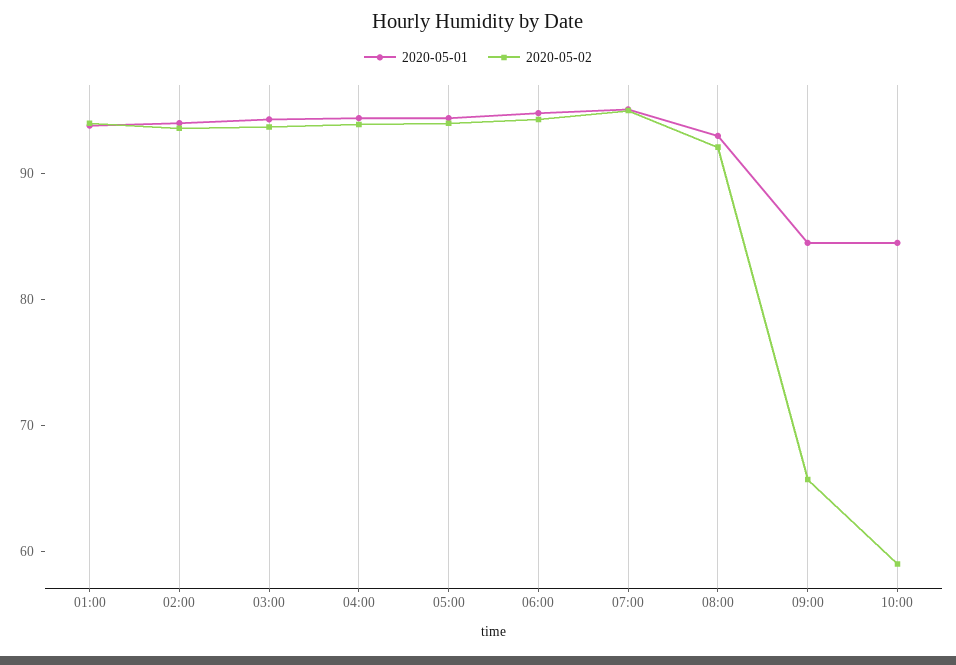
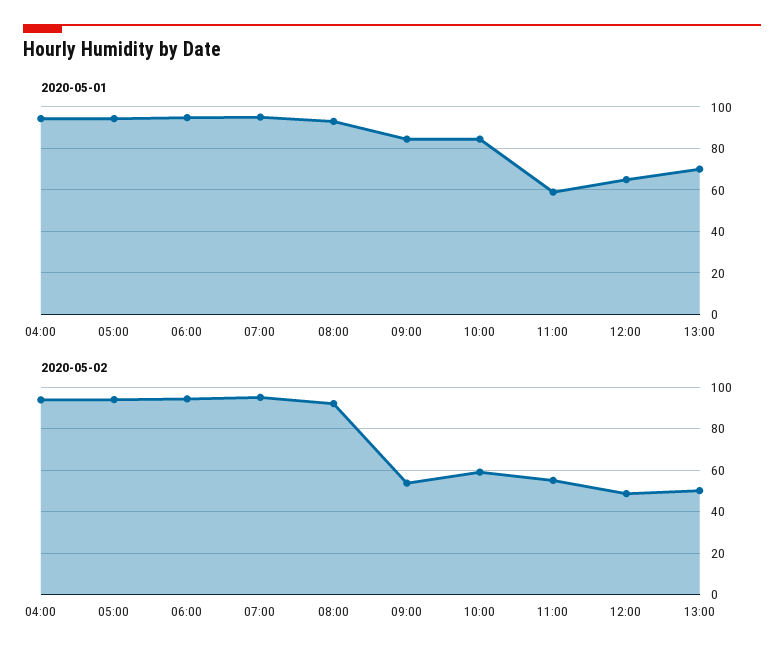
2020-05-01, 01:00: 94 -> none
2020-05-02, 01:00: 94 -> none
2020-05-01, 02:00: 94 -> none
2020-05-02, 02:00: 94 -> none
2020-05-01, 03:00: 94 -> none
2020-05-02, 03:00: 94 -> none
2020-05-02, 09:00: 66 -> 55
2020-05-01, 11:00: none -> 60
2020-05-01, 12:00: none -> 65
2020-05-01, 13:00: none -> 70
2020-05-02, 11:00: none -> 55
2020-05-02, 12:00: none -> 50
2020-05-02, 13:00: none -> 50

